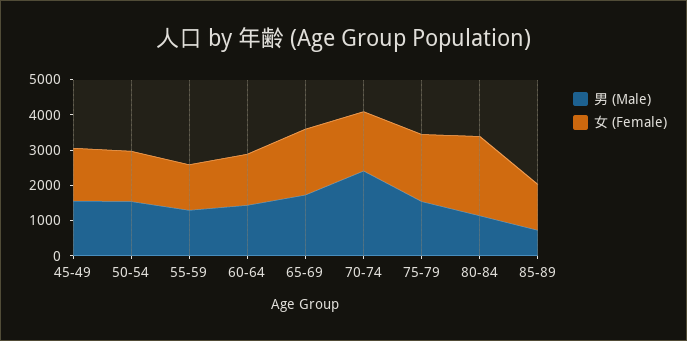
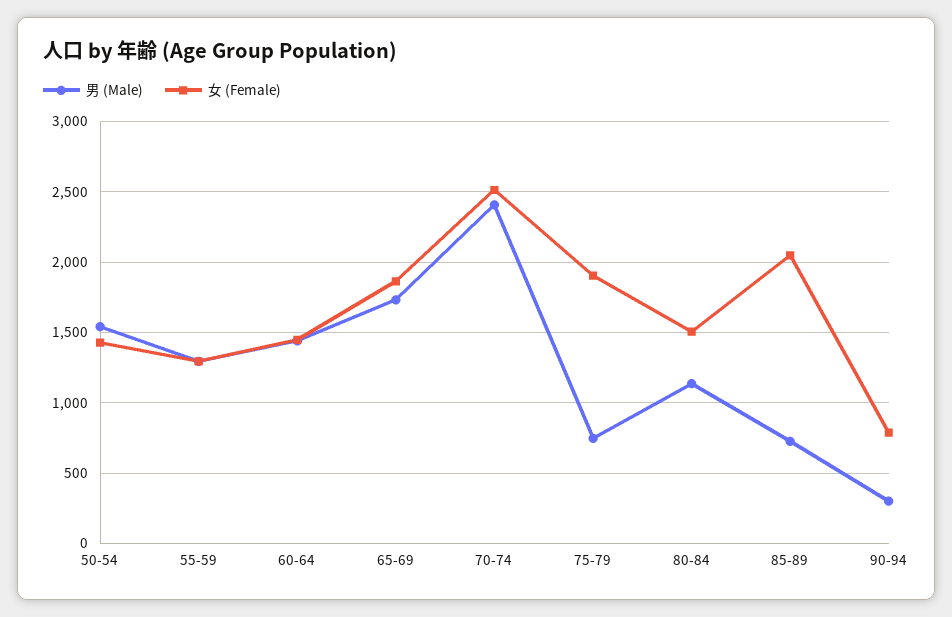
男 (Male), 45-49: 1500 -> none
女 (Female), 45-49: 1500 -> none
女 (Female), 70-74: 1750 -> 2500
男 (Male), 75-79: 1500 -> 750
女 (Female), 80-84: 2250 -> 1500
女 (Female), 85-89: 1250 -> 2050
男 (Male), 90-94: none -> 300
女 (Female), 90-94: none -> 800

